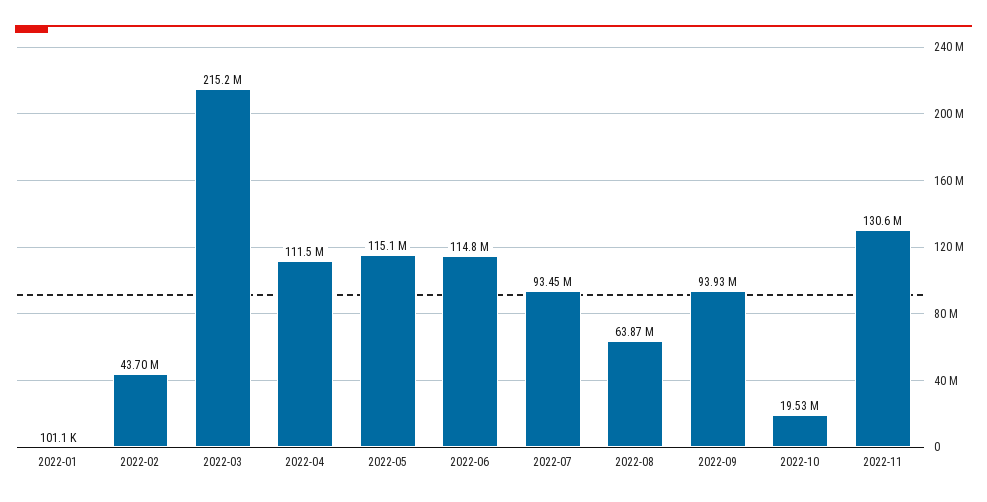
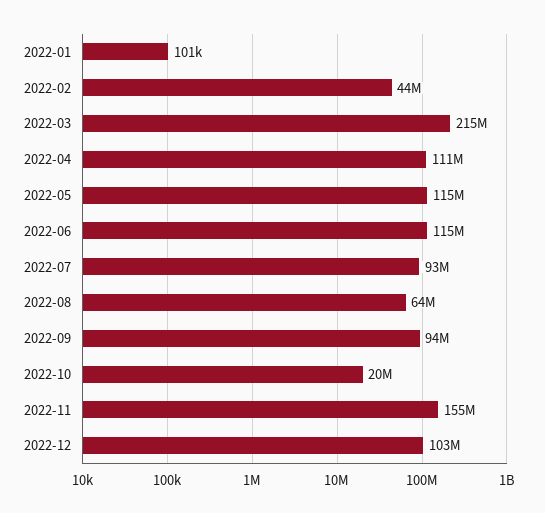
2022-11: 130600000 -> 155000000
2022-12: none -> 103000000

